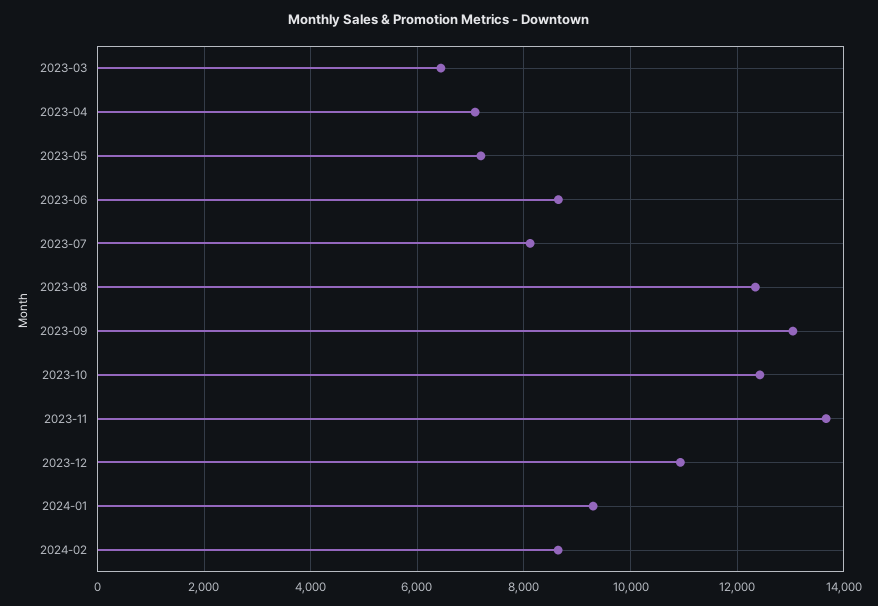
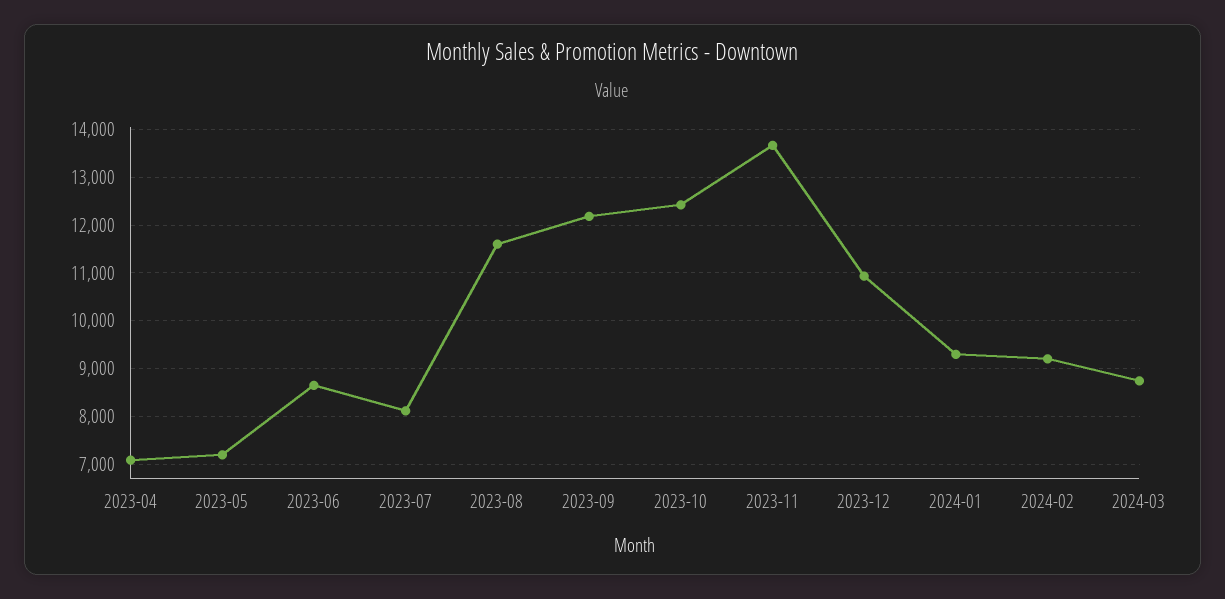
2023-03: 6400 -> none
2023-08: 12400 -> 11600
2023-09: 13000 -> 12200
2024-02: 8600 -> 9200
2024-03: none -> 8800

